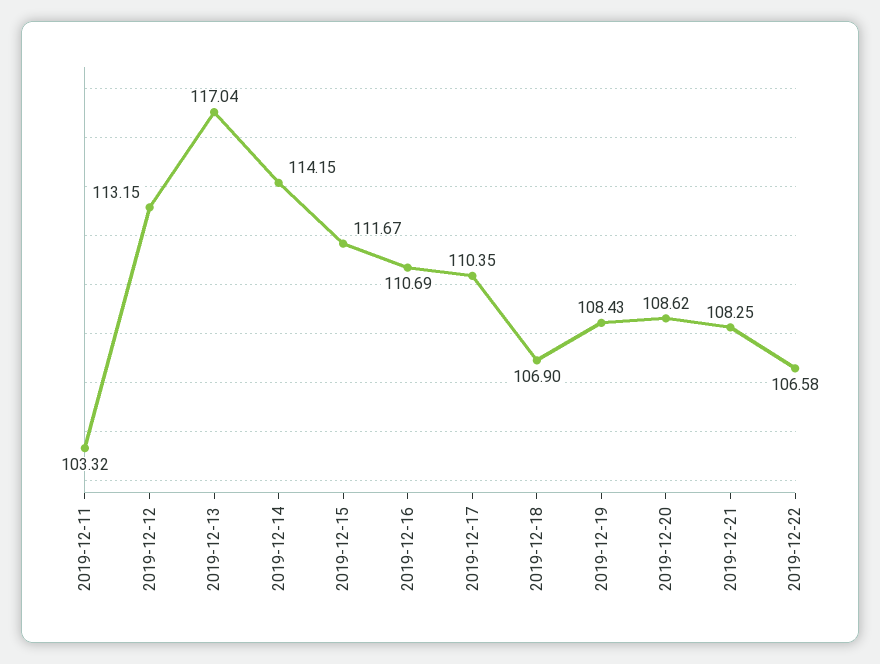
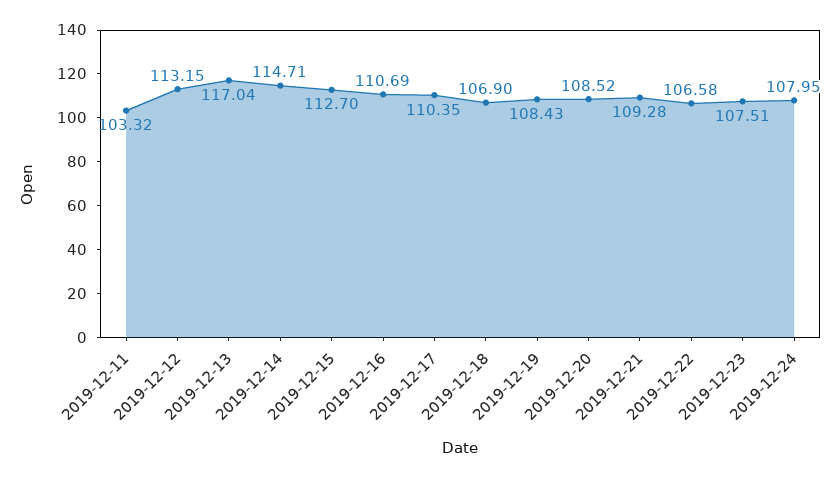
2019-12-14: 114.15 -> 114.71
2019-12-15: 111.67 -> 112.7
2019-12-20: 108.62 -> 108.52
2019-12-21: 108.25 -> 109.28
2019-12-23: none -> 107.51
2019-12-24: none -> 107.95

